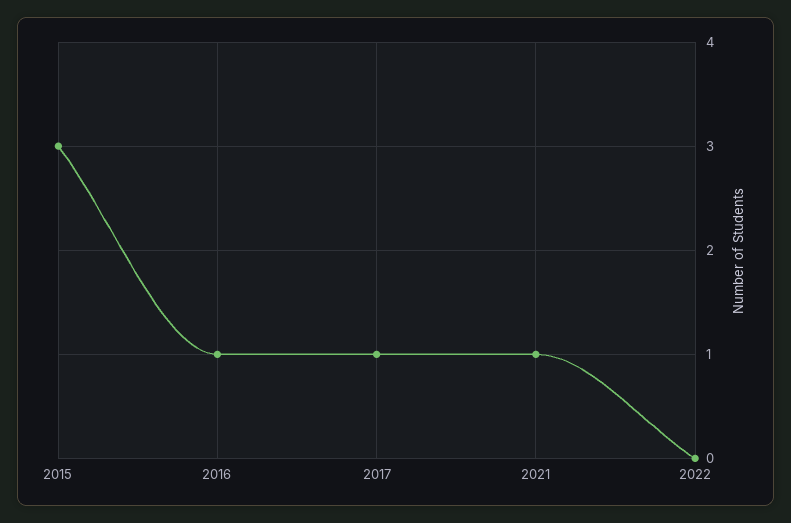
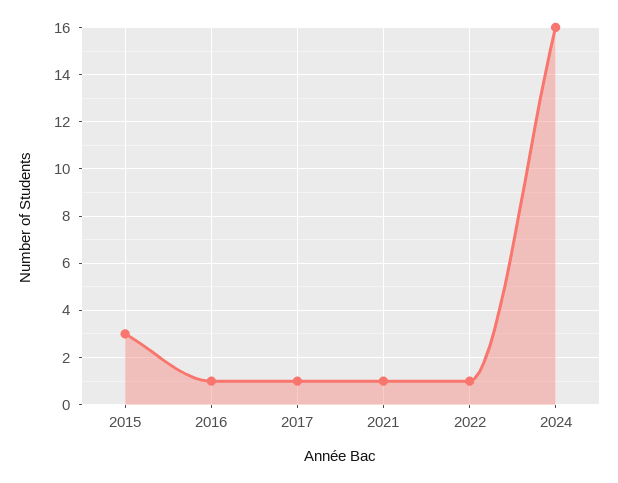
2022: 0 -> 1
2024: none -> 16

